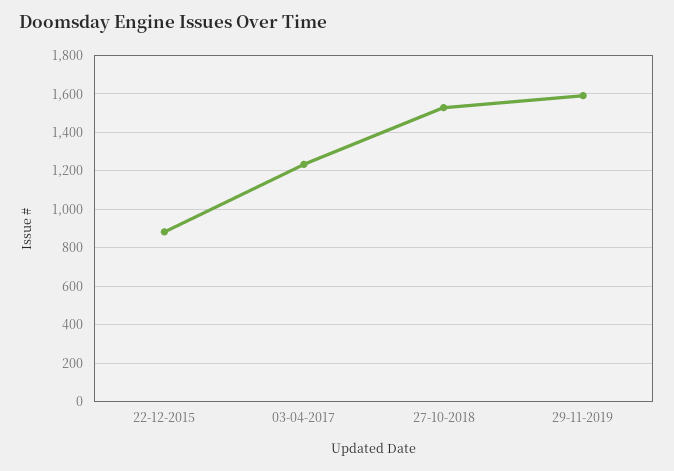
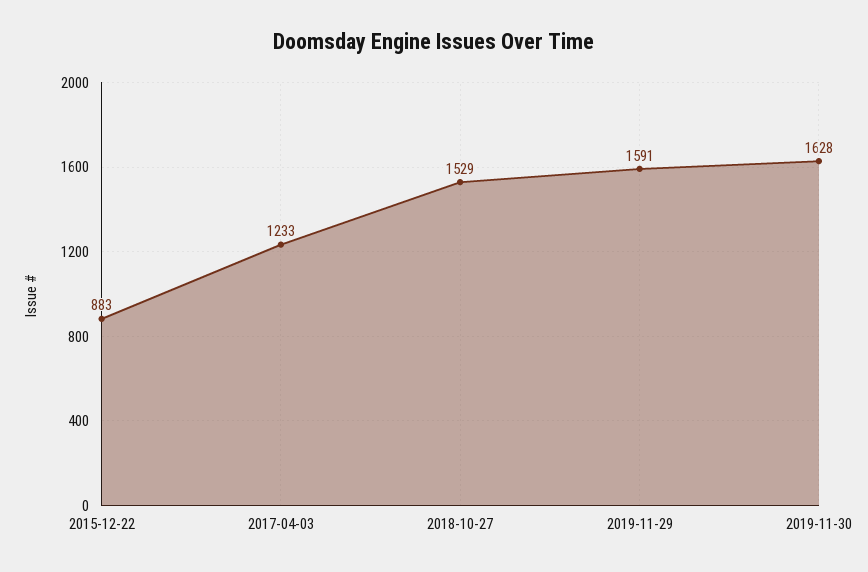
2019-11-30: none -> 1628

